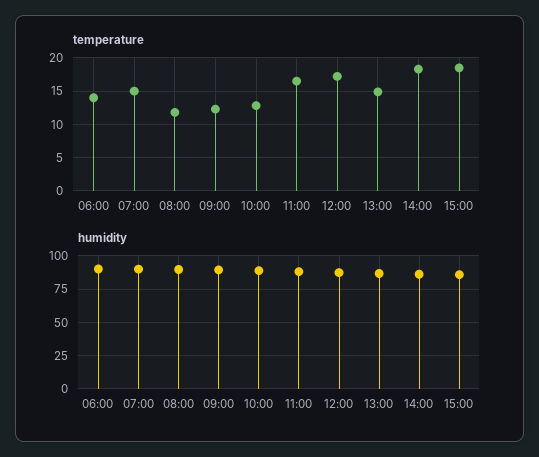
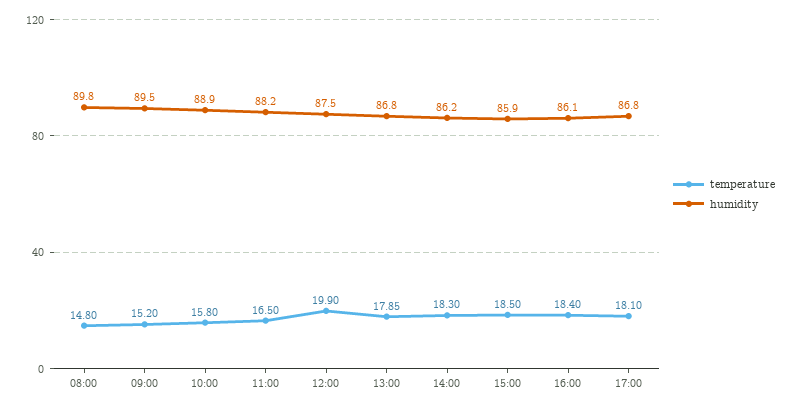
temperature, 06:00: 14 -> none
temperature, 07:00: 15 -> none
temperature, 08:00: 12 -> 14.8
temperature, 09:00: 12 -> 15.2
temperature, 10:00: 13 -> 15.8
temperature, 12:00: 17 -> 19.9
temperature, 13:00: 15 -> 17.85
humidity, 06:00: 90 -> none
humidity, 07:00: 90 -> none
temperature, 16:00: none -> 18.4
humidity, 16:00: none -> 86.1
temperature, 17:00: none -> 18.1
humidity, 17:00: none -> 86.8

